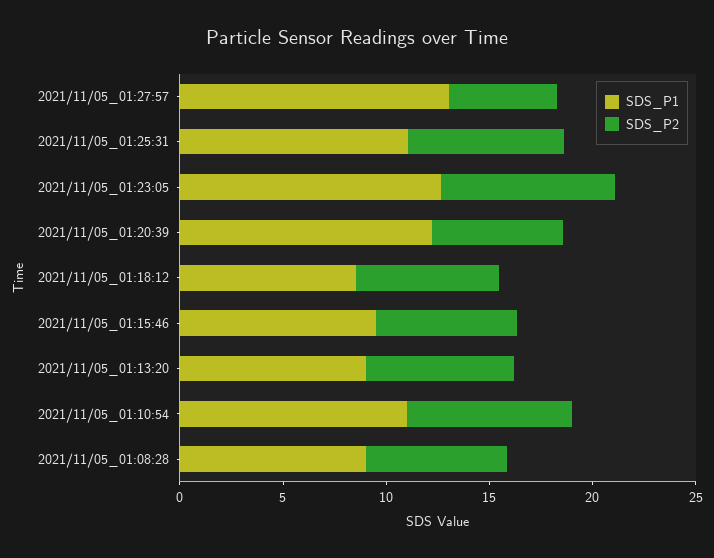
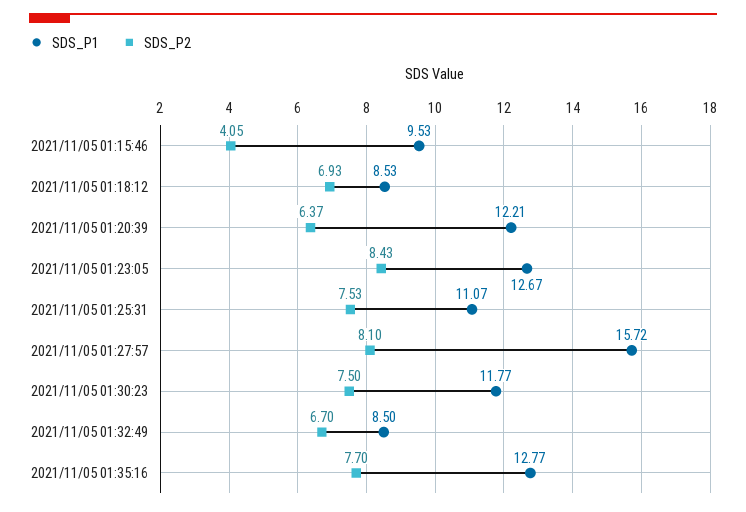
SDS_P1, 2021/11/05_01:27:57: 13 -> 15.72
SDS_P2, 2021/11/05_01:27:57: 5 -> 8.1
SDS_P2, 2021/11/05_01:15:46: 7 -> 4.05
SDS_P1, 2021/11/05_01:13:20: 9 -> none
SDS_P2, 2021/11/05_01:13:20: 7 -> none
SDS_P1, 2021/11/05_01:10:54: 11 -> none
SDS_P2, 2021/11/05_01:10:54: 8 -> none
SDS_P1, 2021/11/05_01:08:28: 9 -> none
SDS_P2, 2021/11/05_01:08:28: 7 -> none
SDS_P1, 2021/11/05 01:30:23: none -> 11.77
SDS_P2, 2021/11/05 01:30:23: none -> 7.5
SDS_P1, 2021/11/05 01:32:49: none -> 8.5
SDS_P2, 2021/11/05 01:32:49: none -> 6.7
SDS_P1, 2021/11/05 01:35:16: none -> 12.77
SDS_P2, 2021/11/05 01:35:16: none -> 7.7

